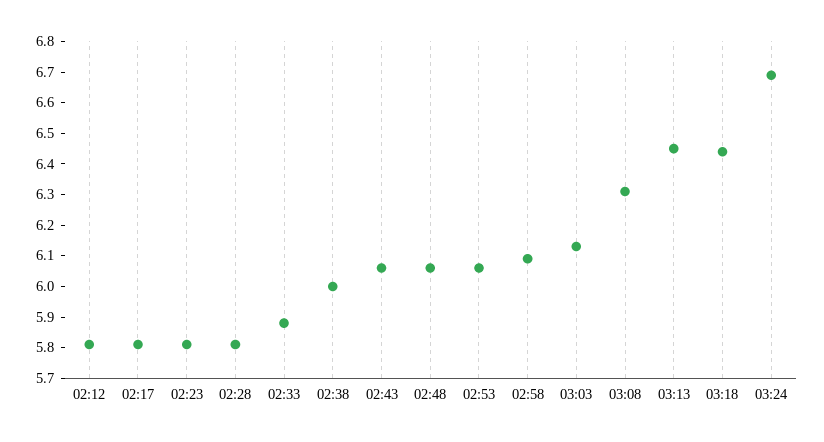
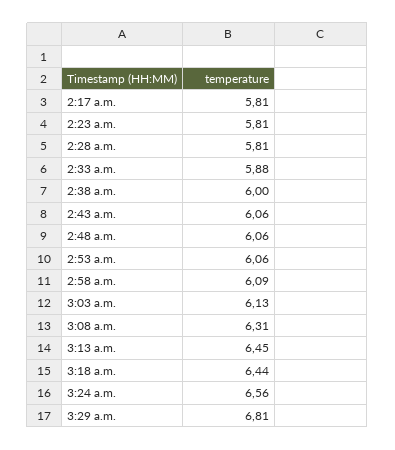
02:12: 5.8 -> none
03:24: 6.7 -> 6.56
3:29 a.m.: none -> 6.81

